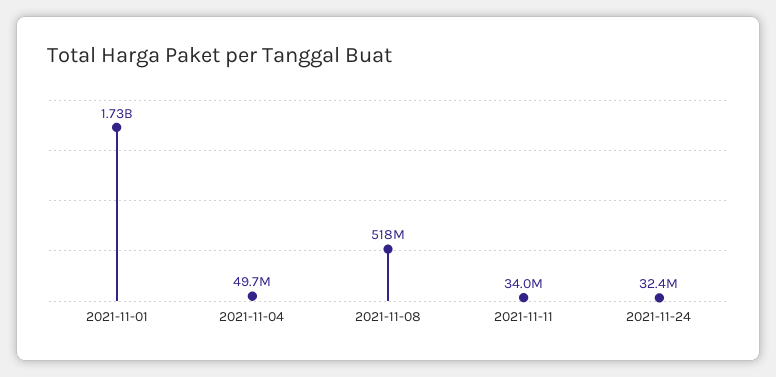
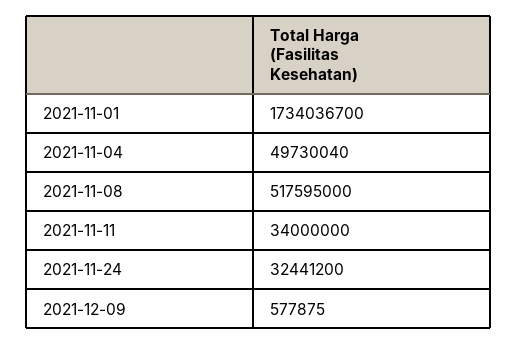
2021-12-09: none -> 577875

